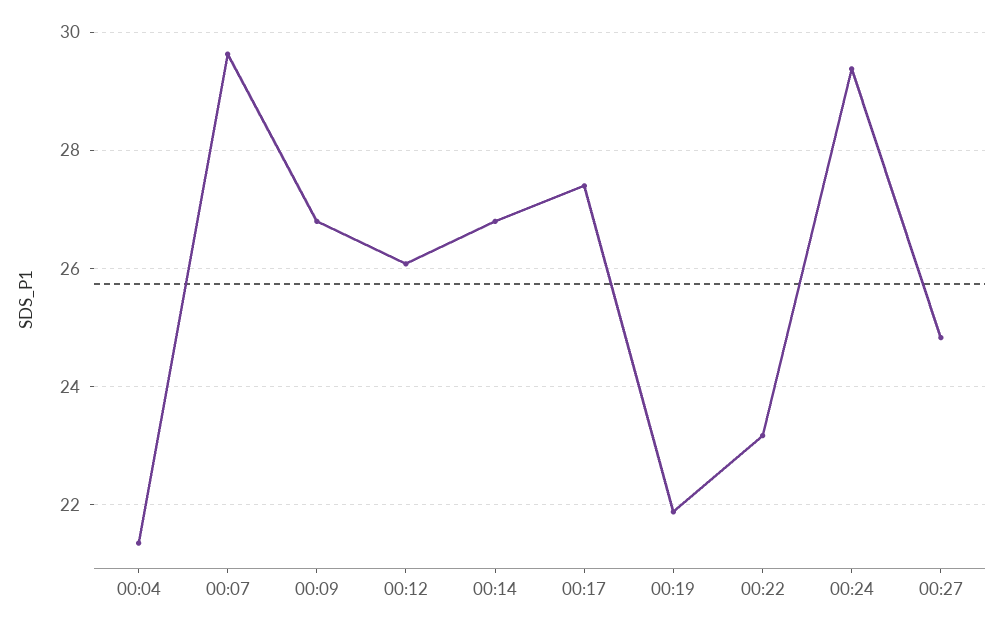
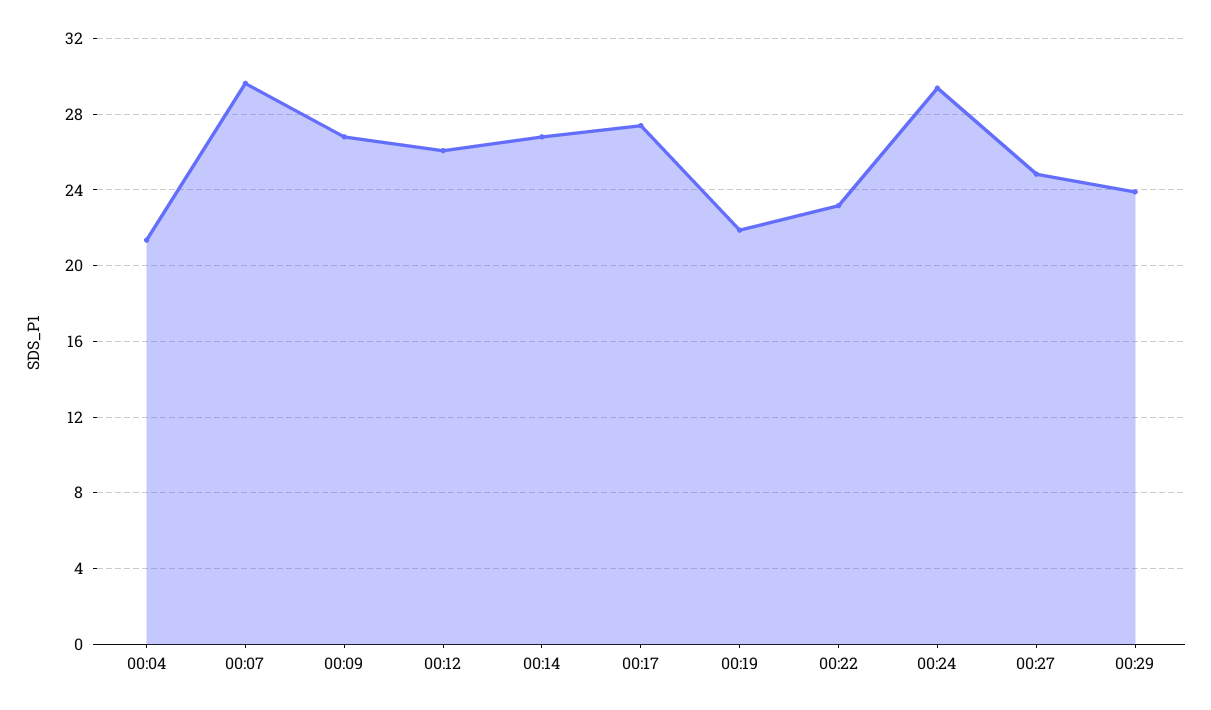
00:29: none -> 24

